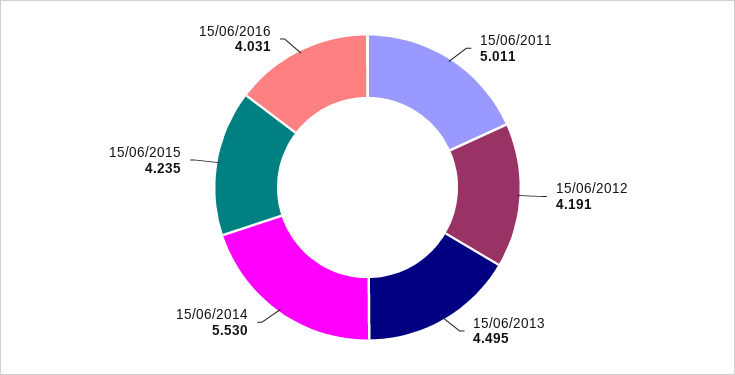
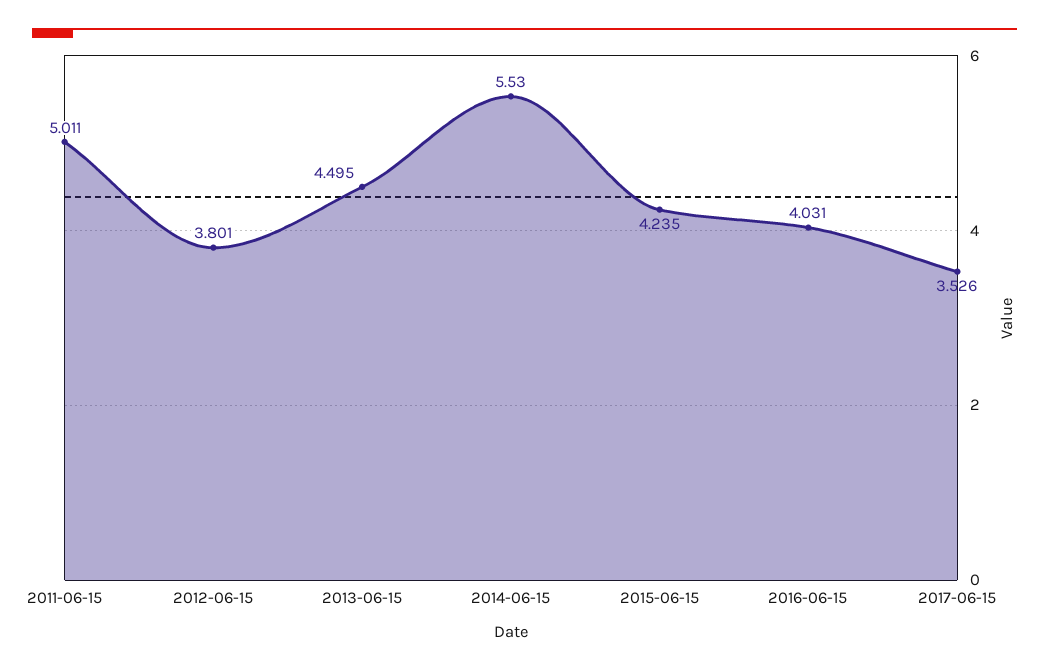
15/06/2012: 4.191 -> 3.801
2017-06-15: none -> 3.526

